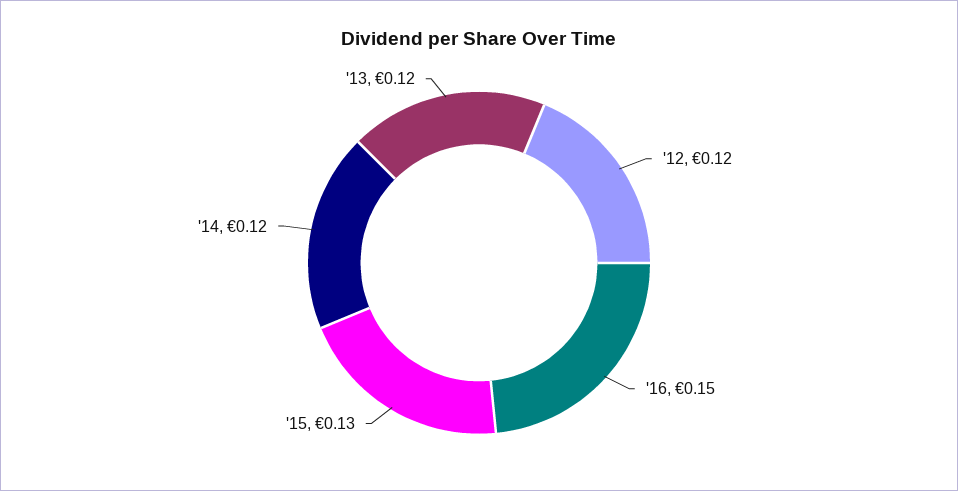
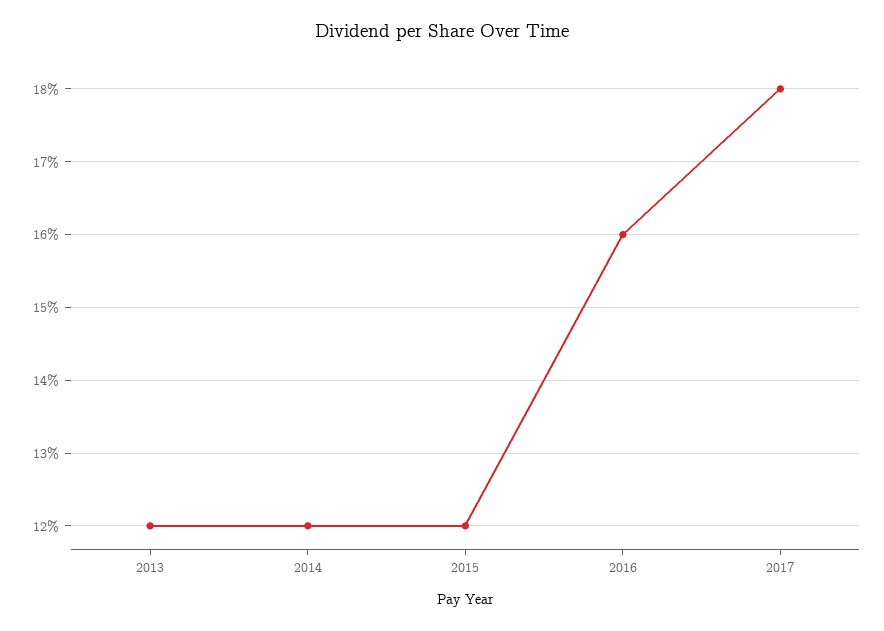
'12: 0.12 -> none
'16: 0.15 -> 0.16
'15: 0.13 -> 0.12
2017: none -> 0.18

